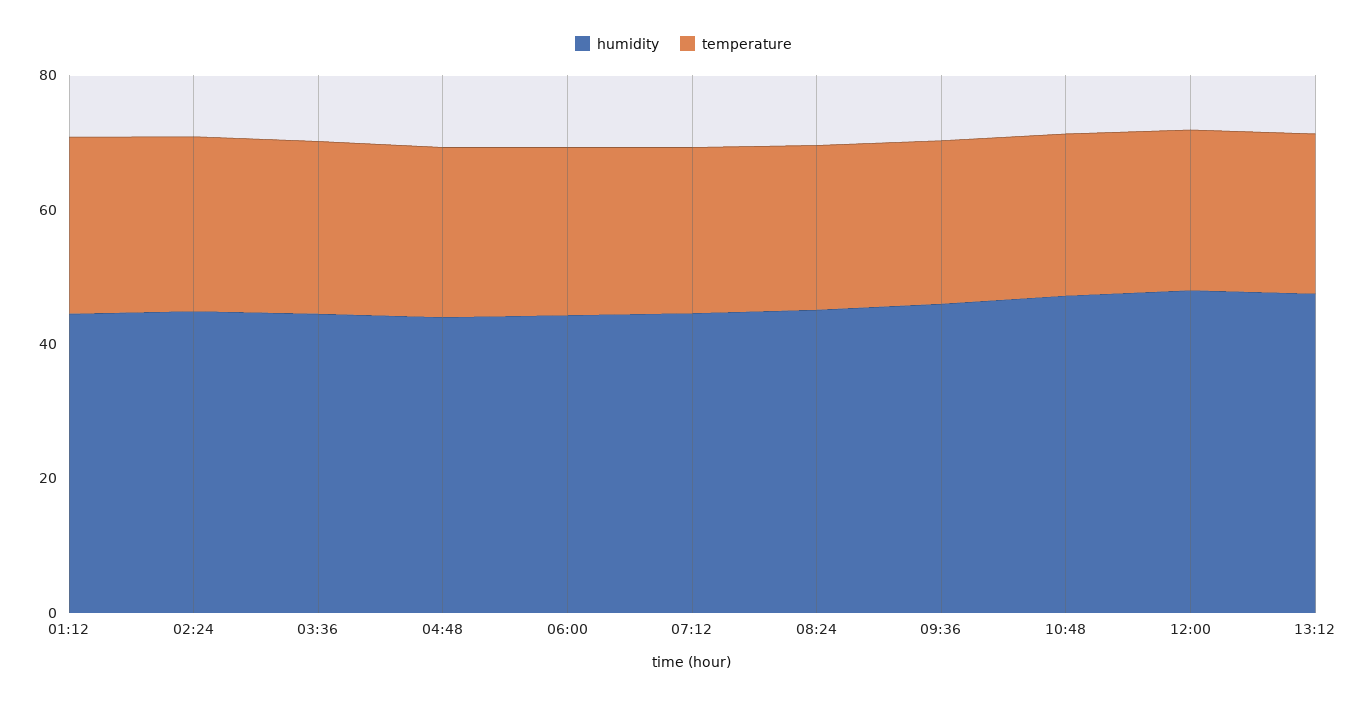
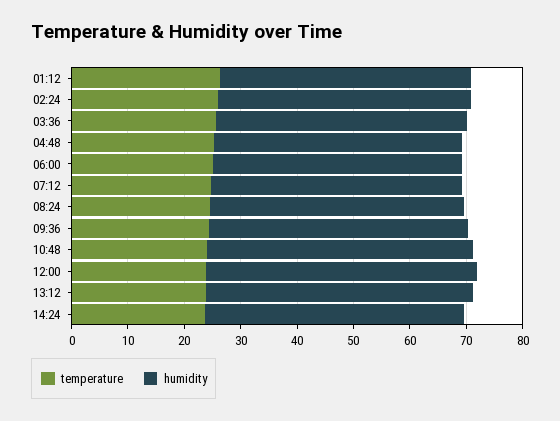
temperature, 14:24: none -> 24
humidity, 14:24: none -> 46

